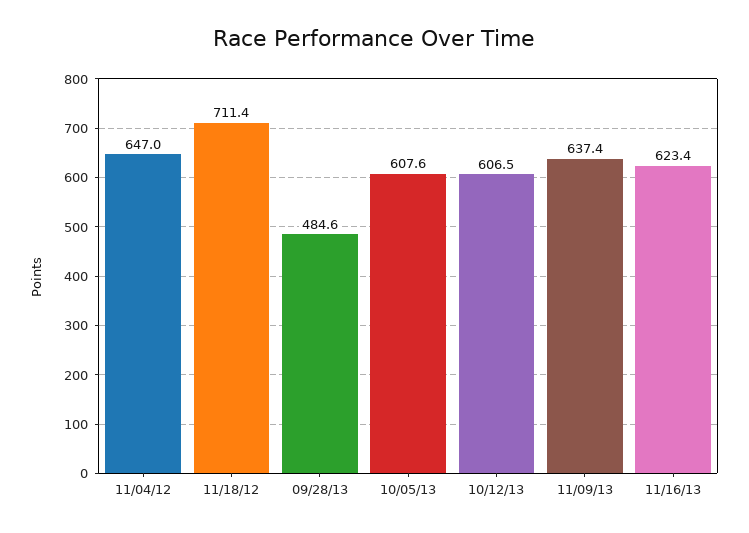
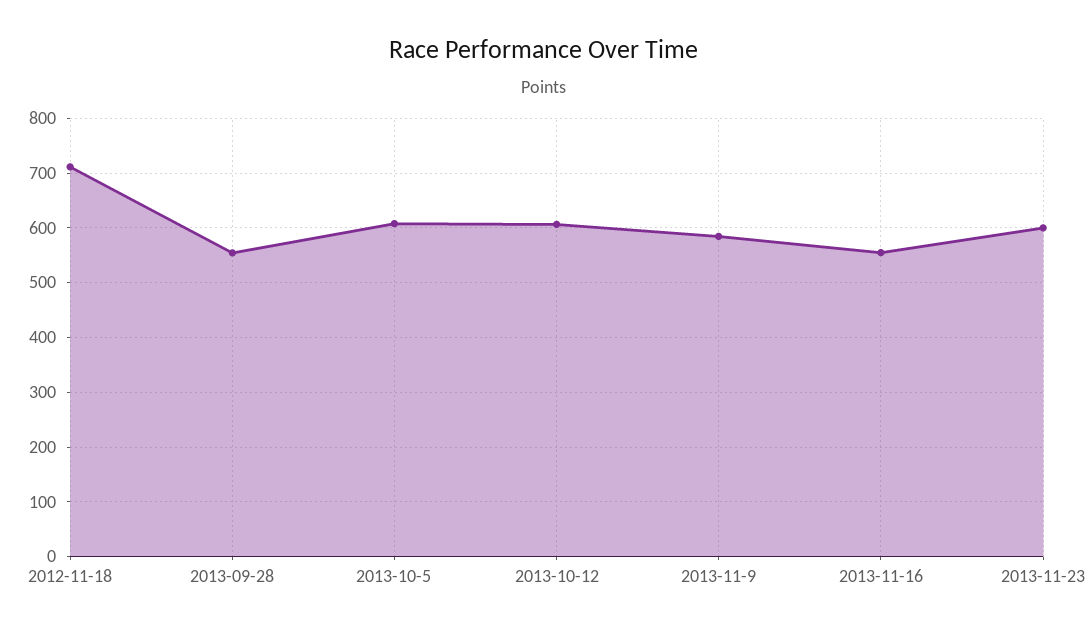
11/04/12: 647 -> none
09/28/13: 484.6 -> 560
11/09/13: 637.4 -> 580
11/16/13: 623.4 -> 560
2013-11-23: none -> 600

